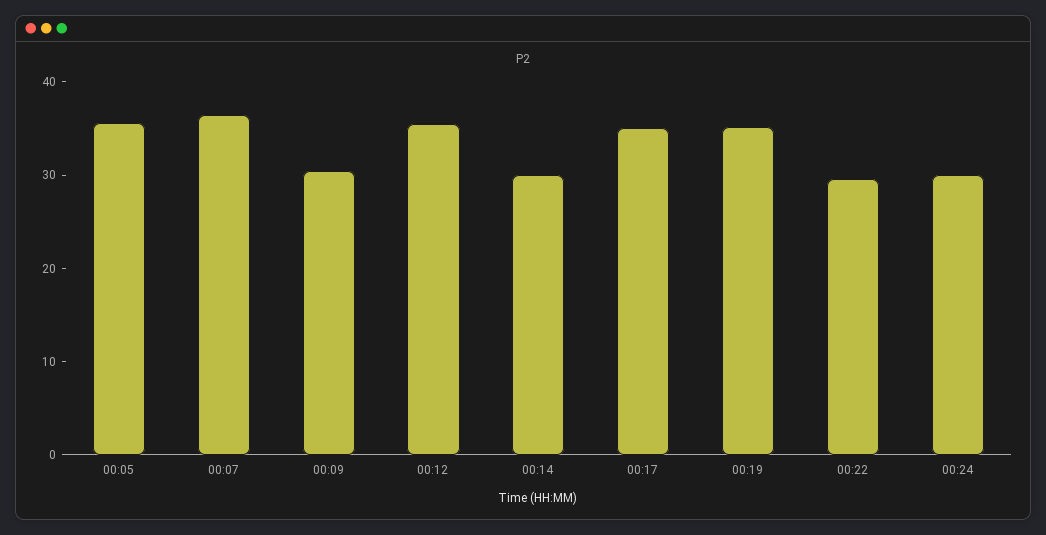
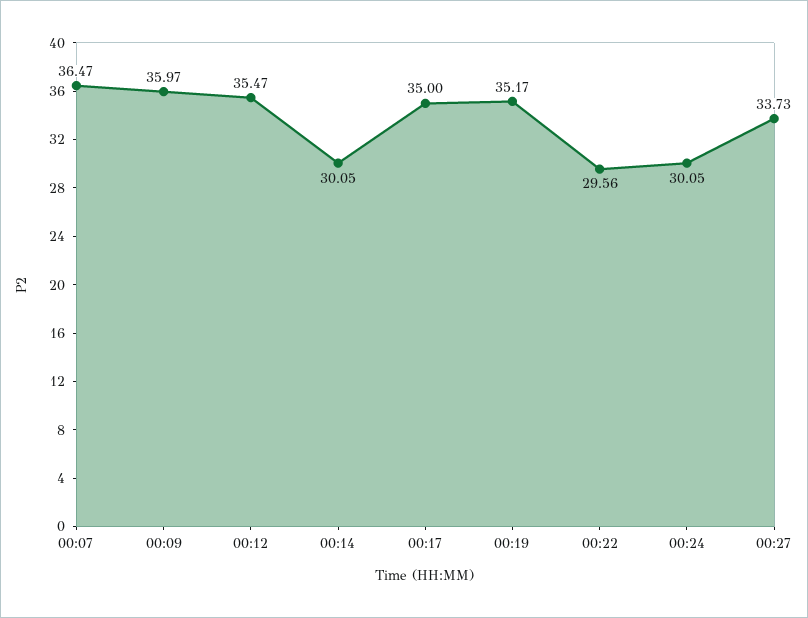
00:05: 36 -> none
00:09: 30 -> 35.97
00:27: none -> 33.73

